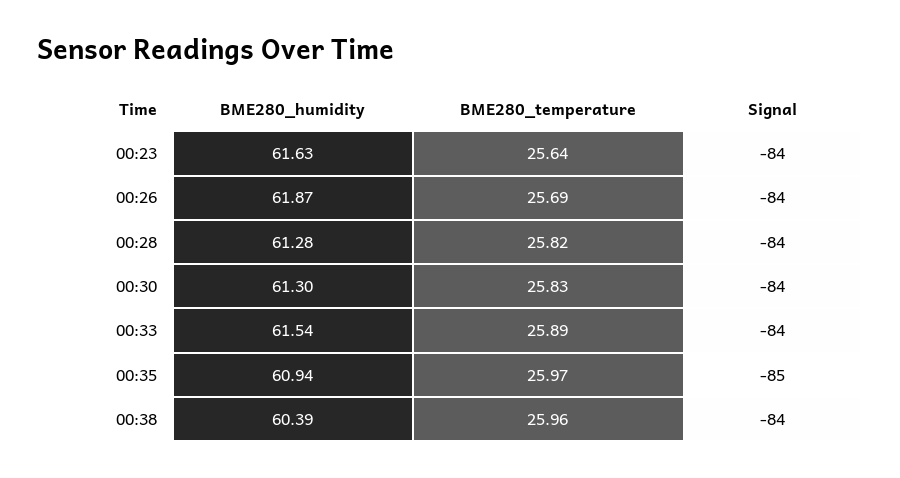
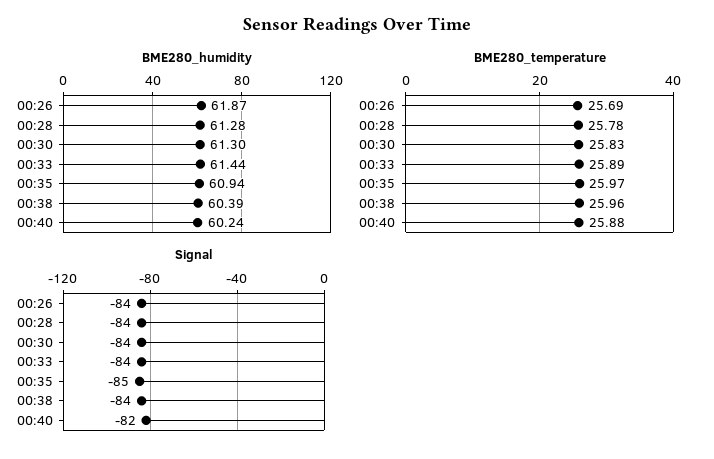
BME280_humidity, 00:23: 61.63 -> none
BME280_temperature, 00:23: 25.64 -> none
Signal, 00:23: -84 -> none
BME280_temperature, 00:28: 25.82 -> 25.78
BME280_humidity, 00:33: 61.54 -> 61.44
BME280_humidity, 00:40: none -> 60.24
BME280_temperature, 00:40: none -> 25.88
Signal, 00:40: none -> -82

